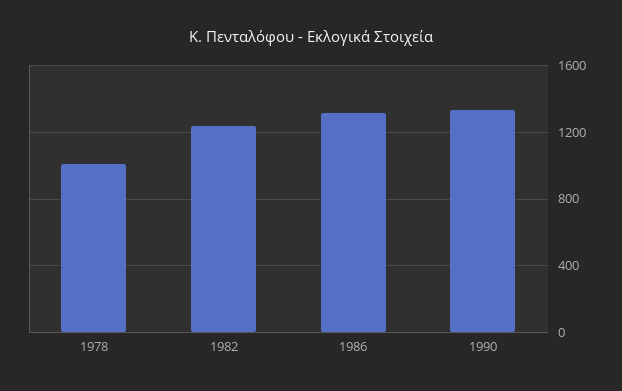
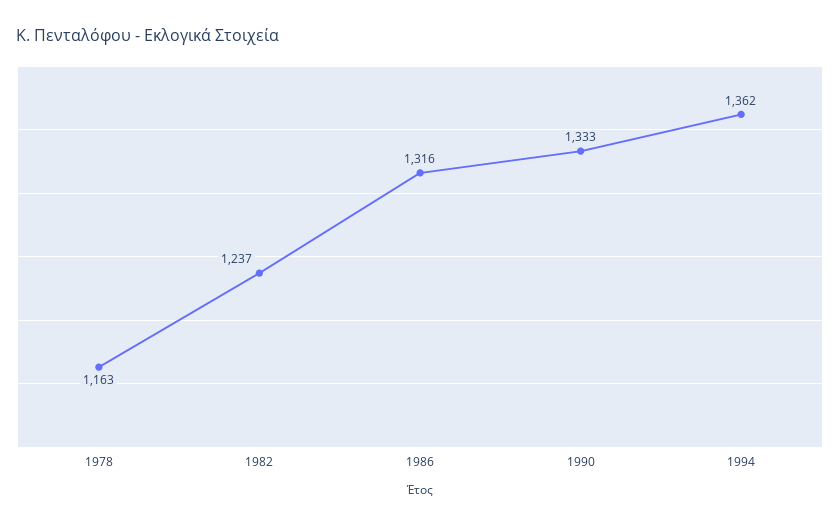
1978: 1000 -> 1163
1994: none -> 1362

